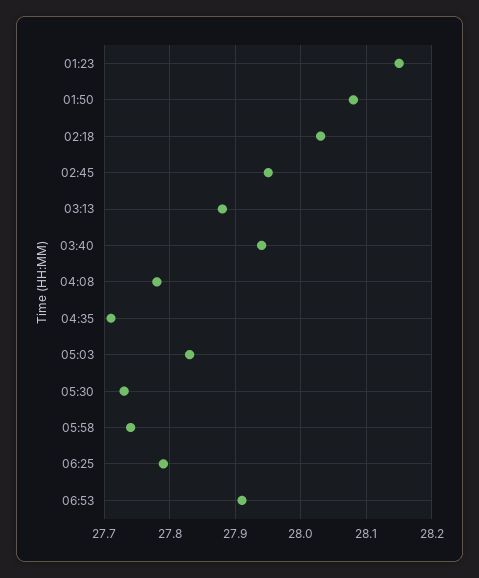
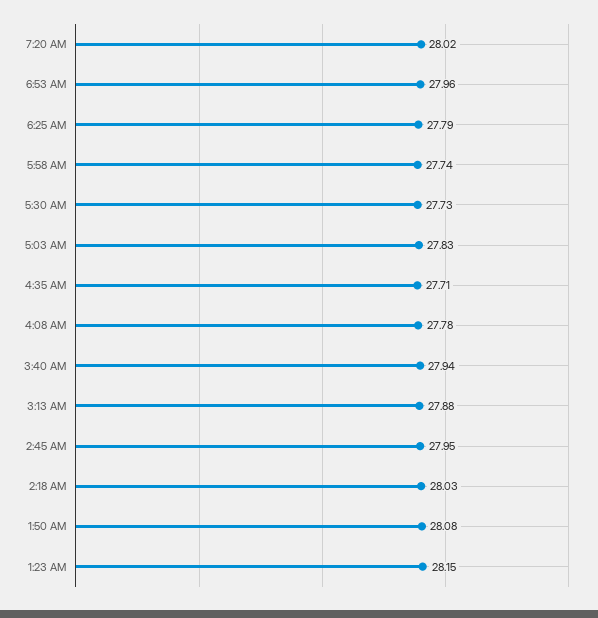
06:53: 27.91 -> 27.96
7:20 AM: none -> 28.02

